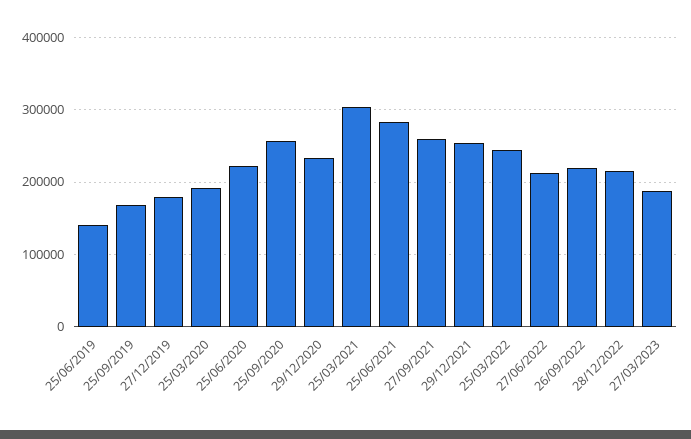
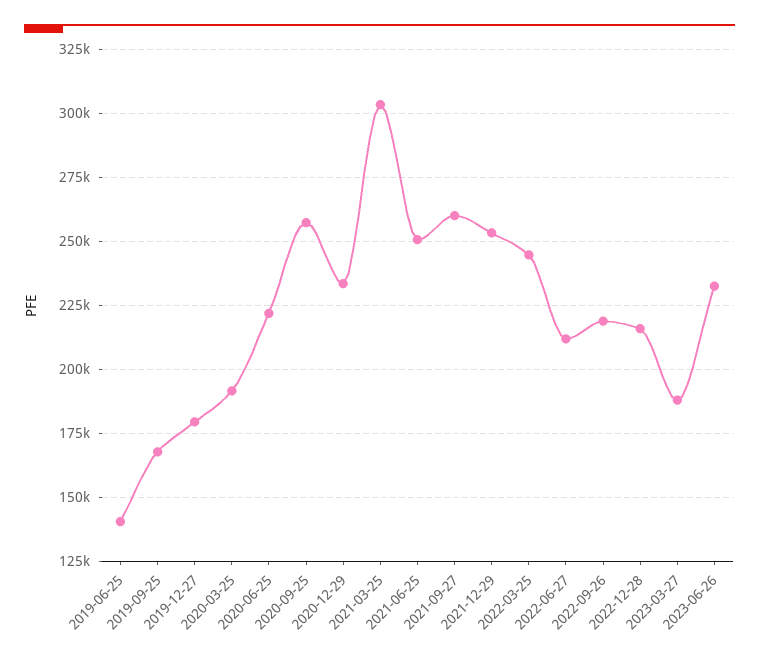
25/06/2021: 280000 -> 250000
2023-06-26: none -> 232500

